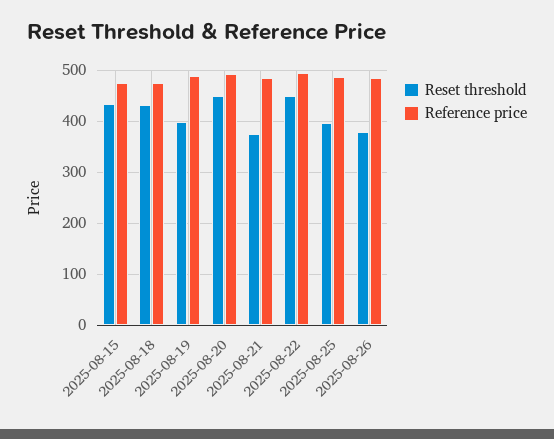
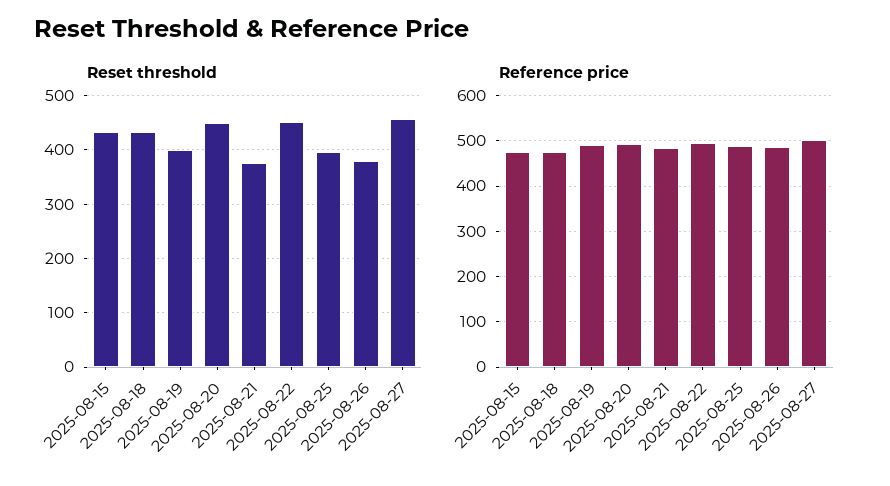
Reset threshold, 2025-08-27: none -> 460
Reference price, 2025-08-27: none -> 500

